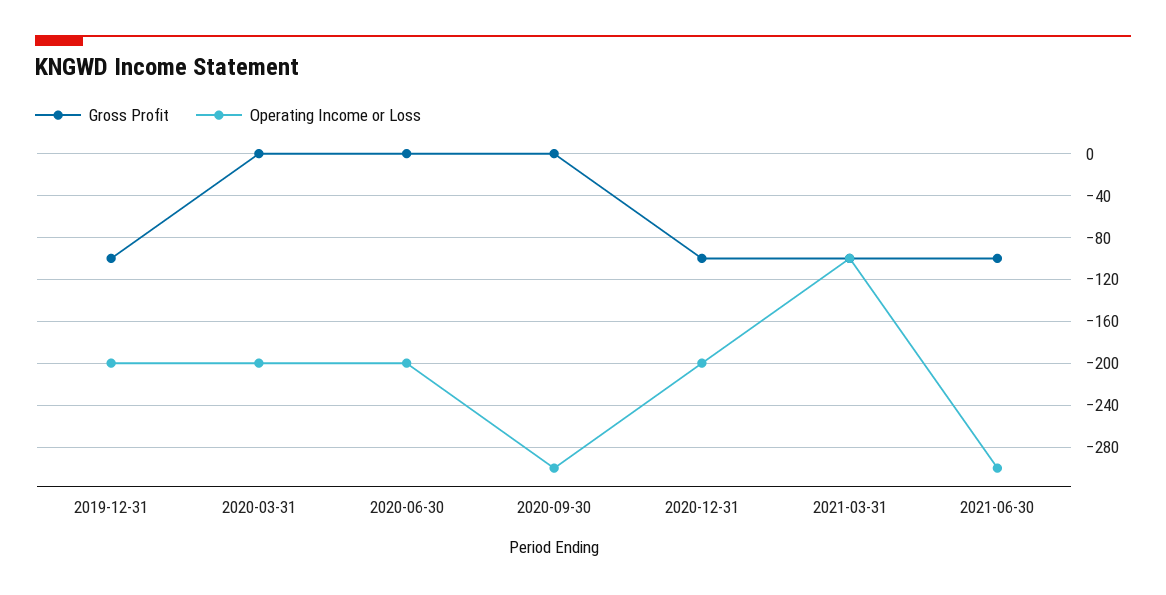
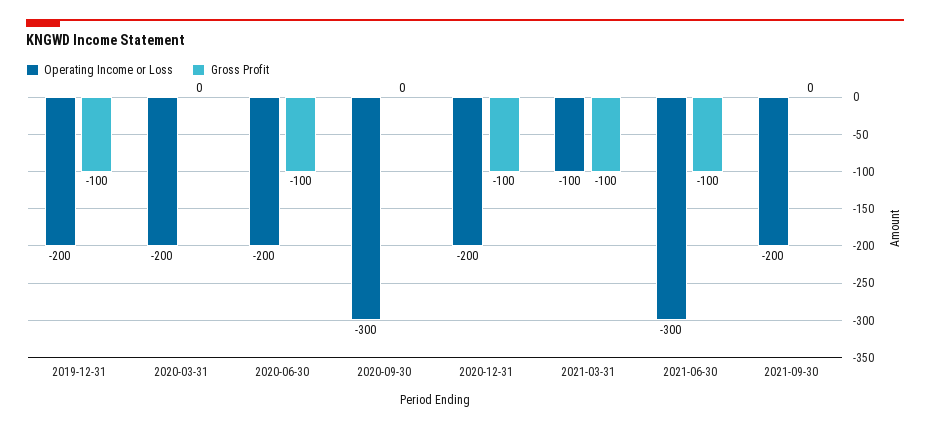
Gross Profit, 2020-06-30: 0 -> -100
Operating Income or Loss, 2021-09-30: none -> -200
Gross Profit, 2021-09-30: none -> 0

